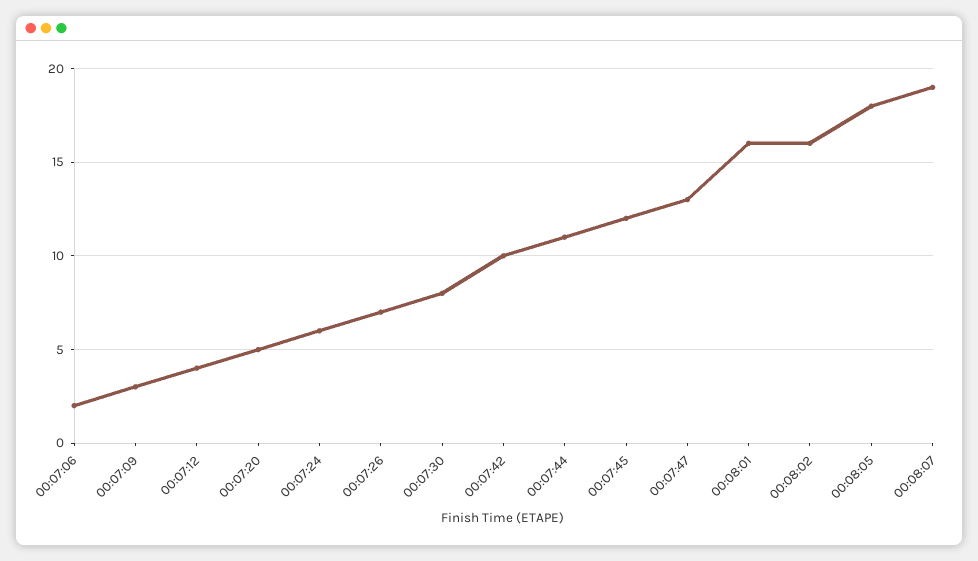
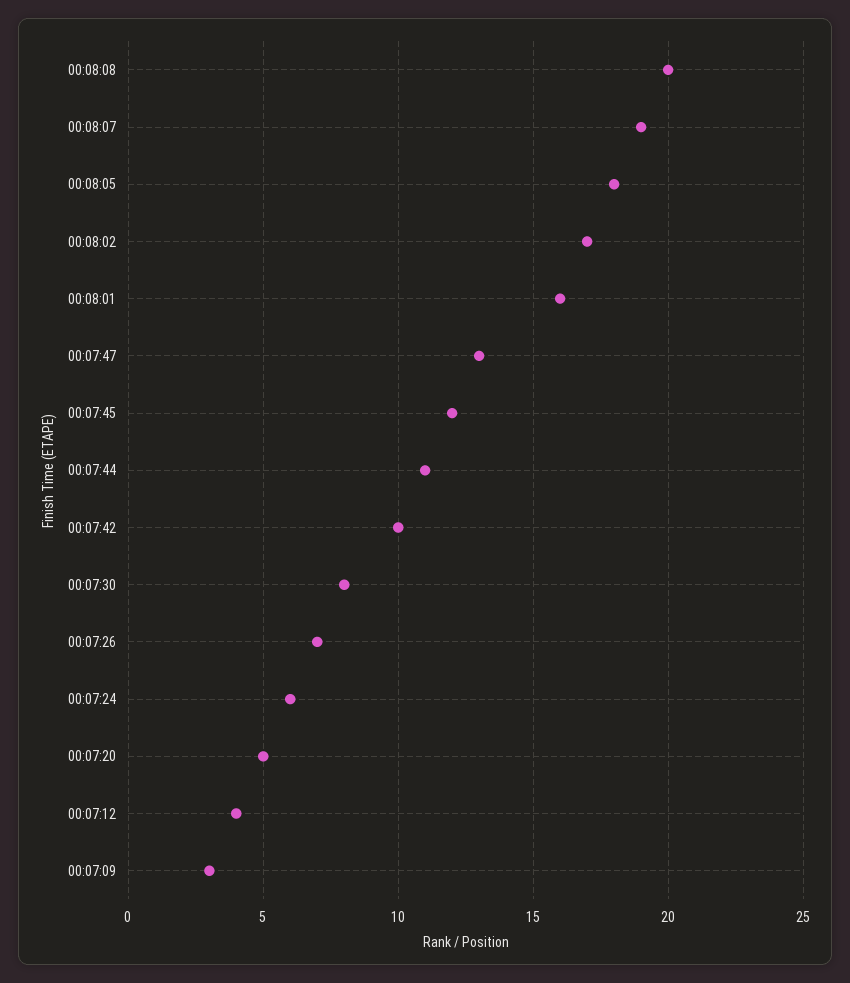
00:07:06: 2 -> none
00:08:02: 16 -> 17
00:08:08: none -> 20

